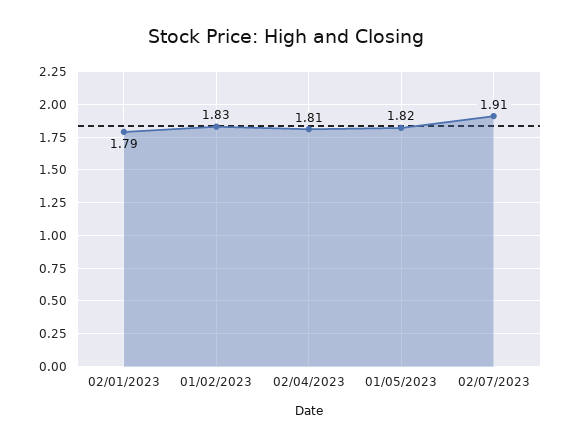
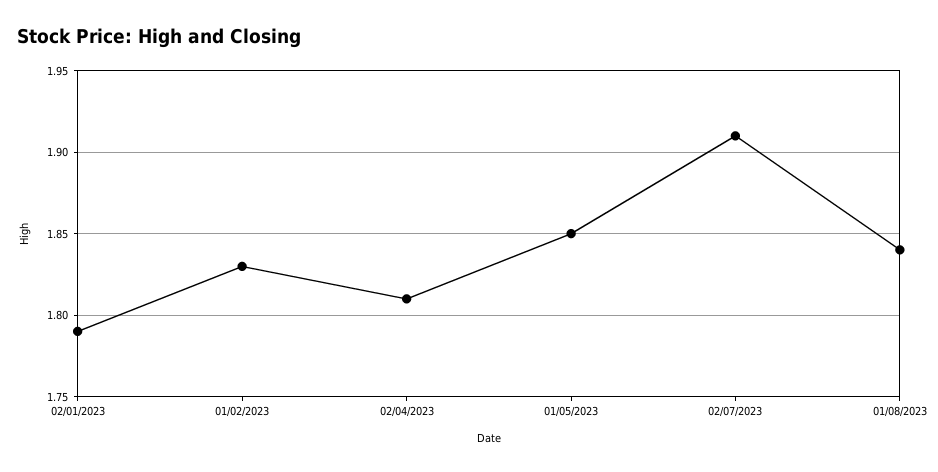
01/05/2023: 1.82 -> 1.85
01/08/2023: none -> 1.84

